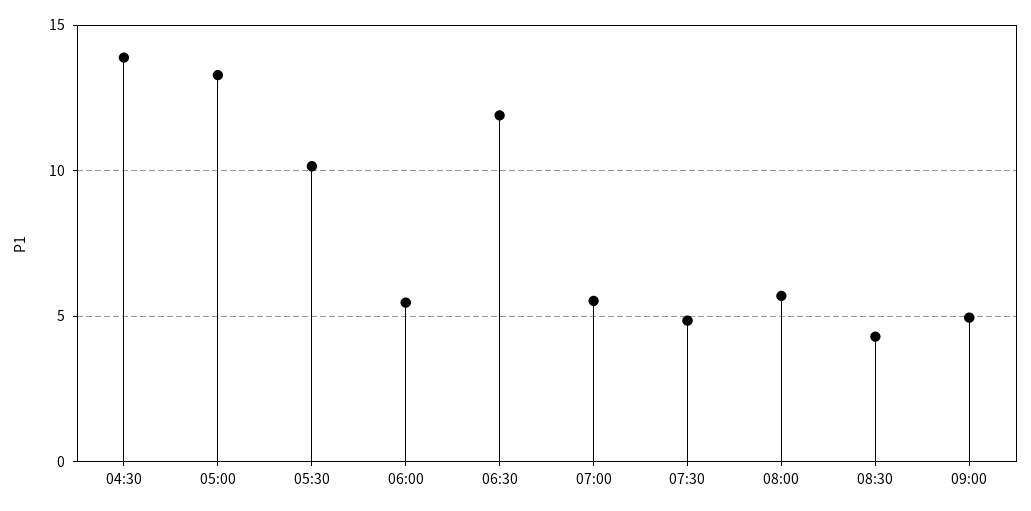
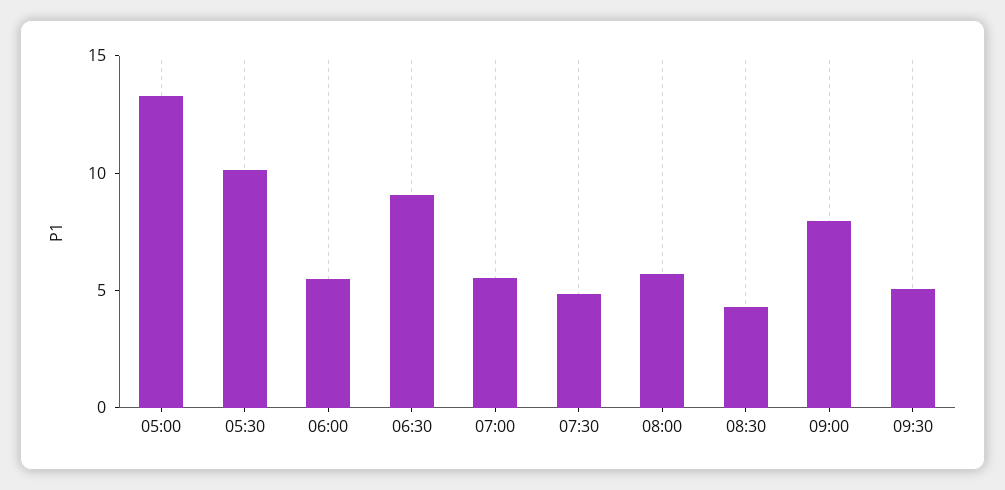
04:30: 14 -> none
06:30: 12 -> 9
09:00: 5 -> 8
09:30: none -> 5

